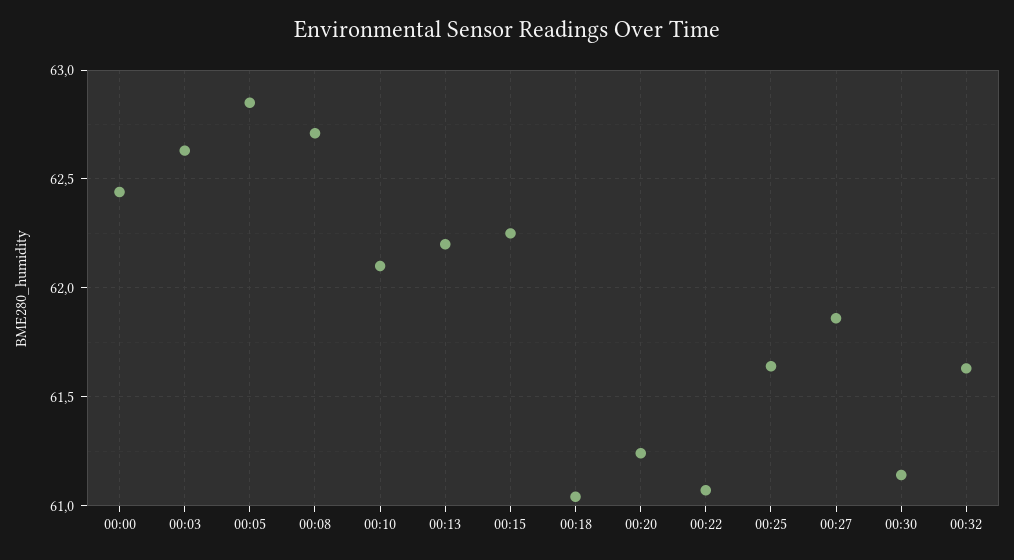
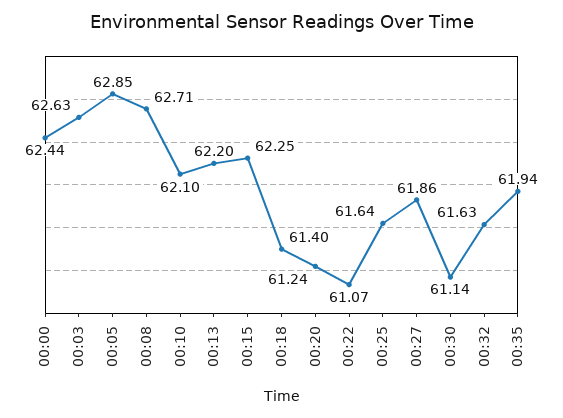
00:18: 61.05 -> 61.4
00:35: none -> 61.94

